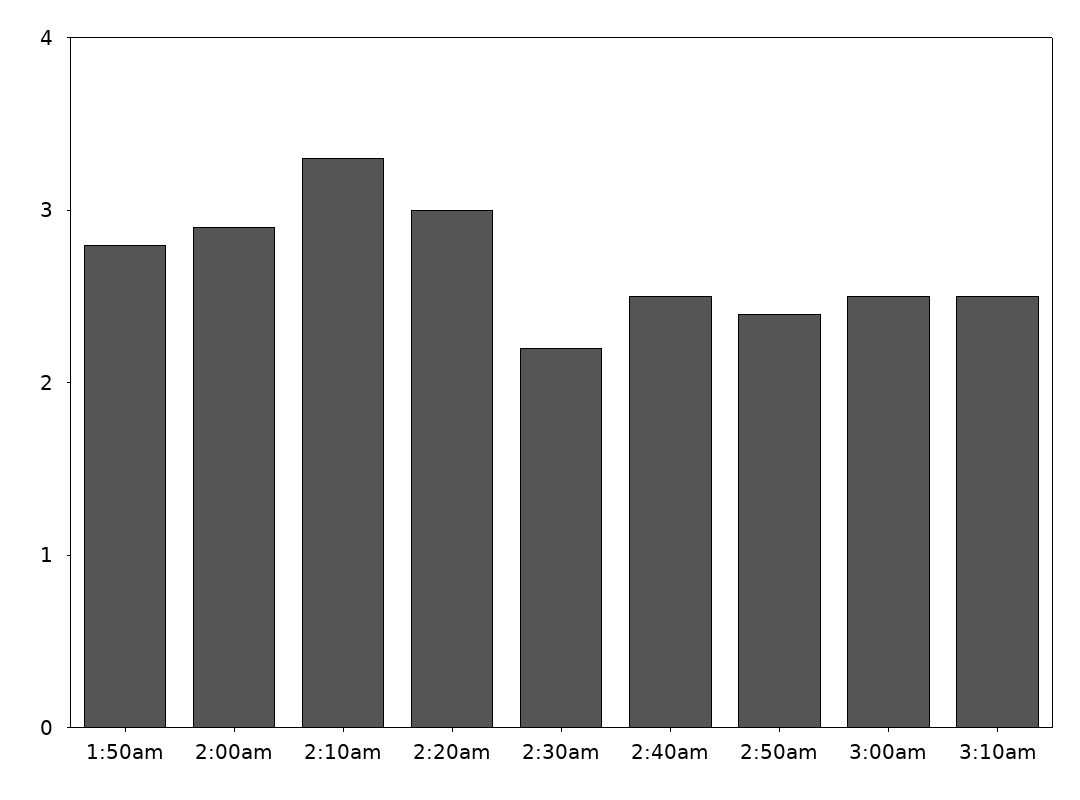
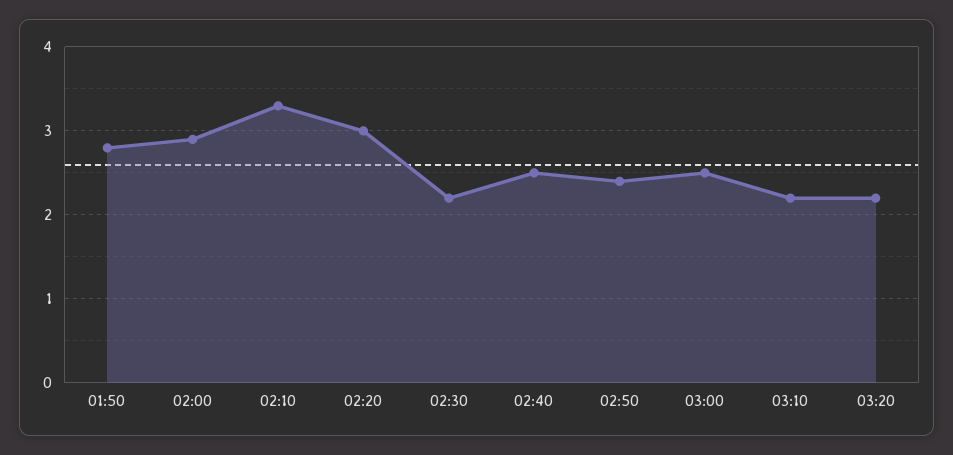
3:10am: 2.5 -> 2.2
03:20: none -> 2.2

